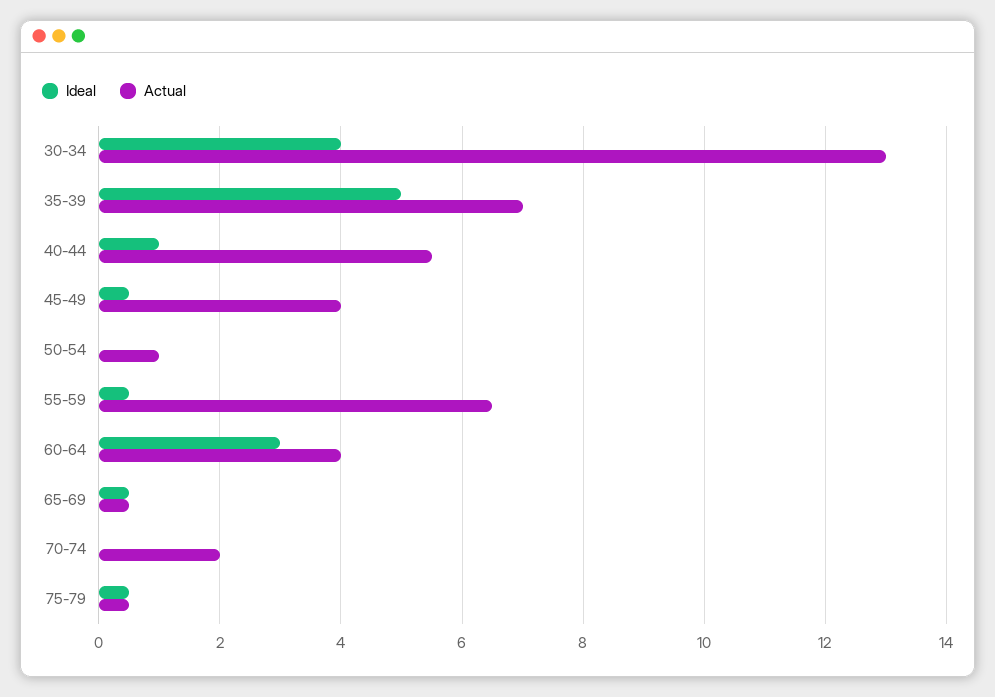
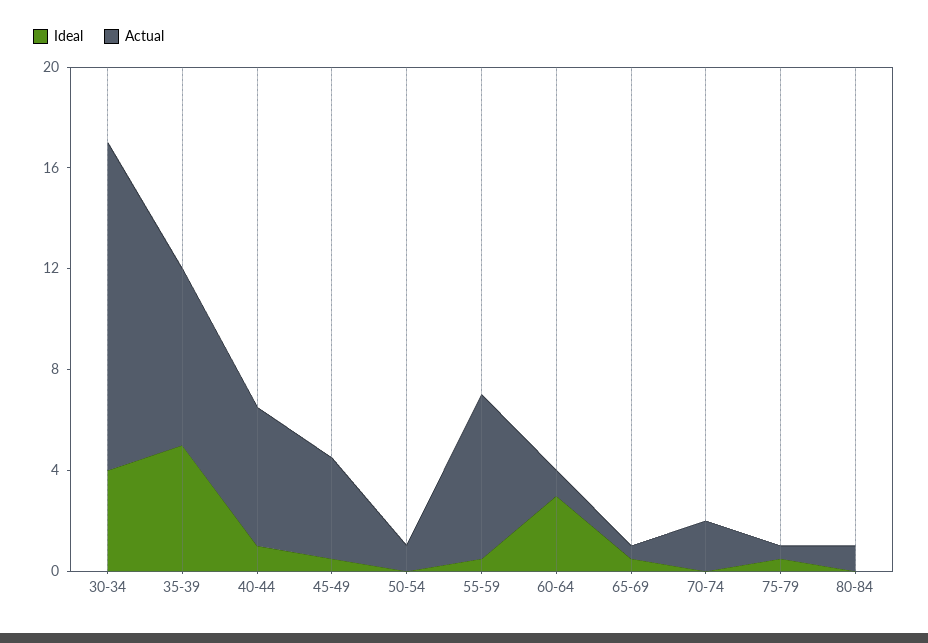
Actual, 60-64: 4 -> 1
Ideal, 80-84: none -> 0
Actual, 80-84: none -> 1

